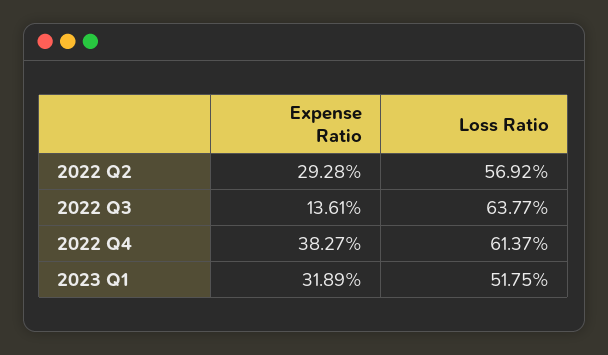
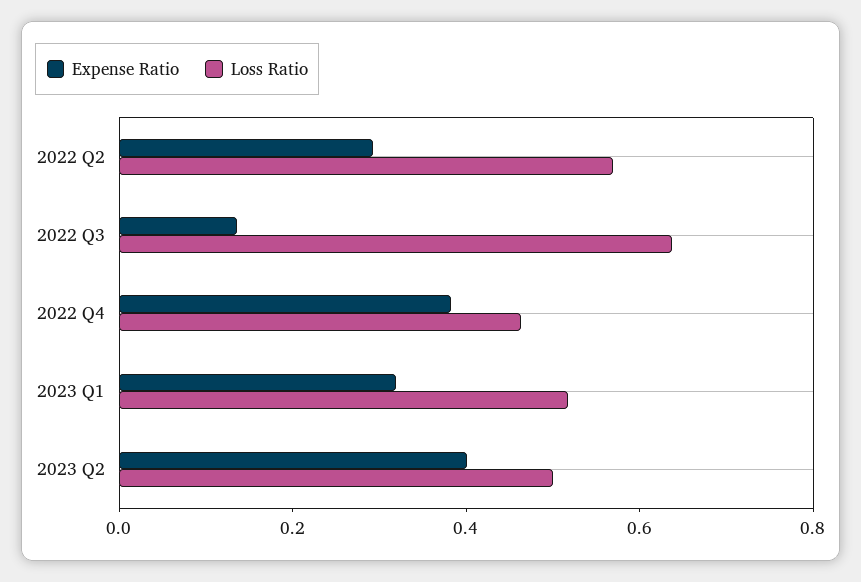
Loss Ratio, 2022 Q4: 0.6137 -> 0.45
Expense Ratio, 2023 Q2: none -> 0.4
Loss Ratio, 2023 Q2: none -> 0.5

